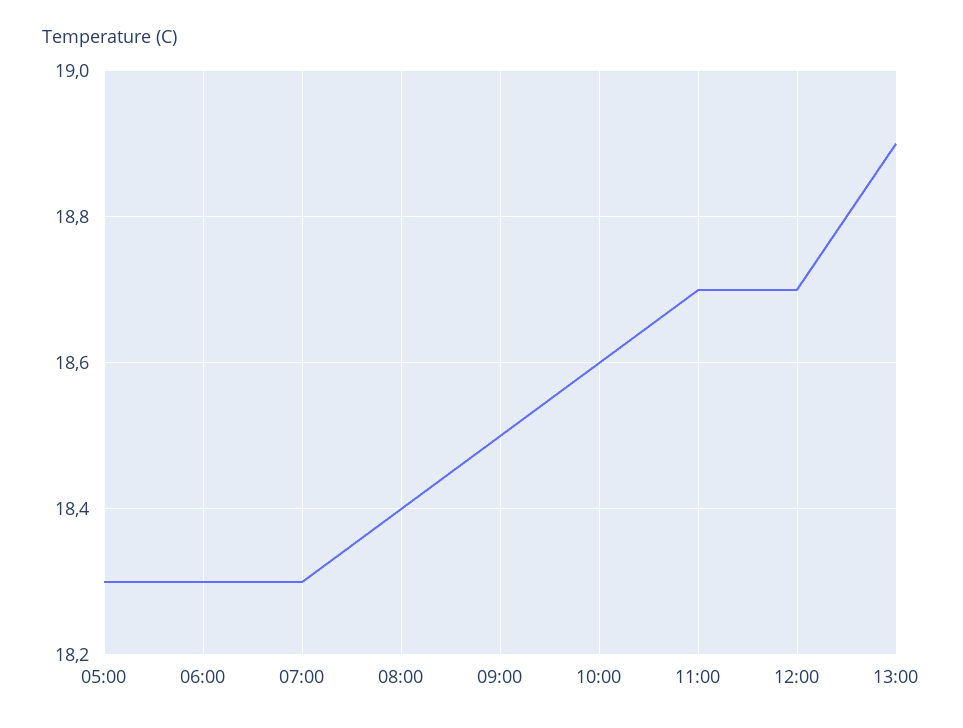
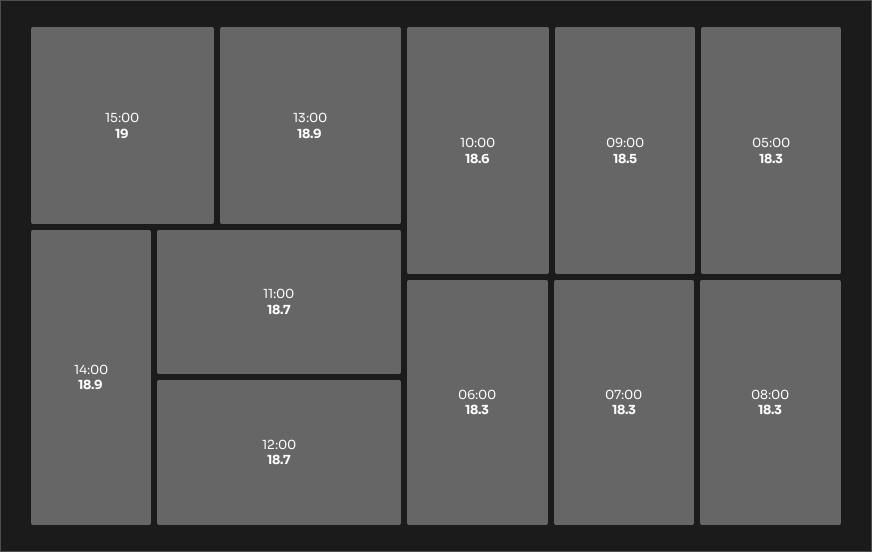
08:00: 18.4 -> 18.3
15:00: none -> 19
14:00: none -> 18.9

